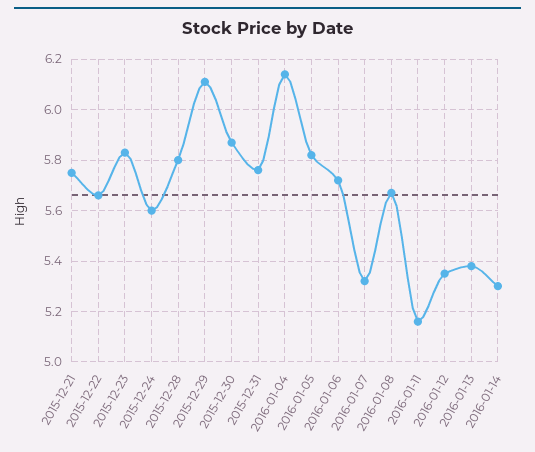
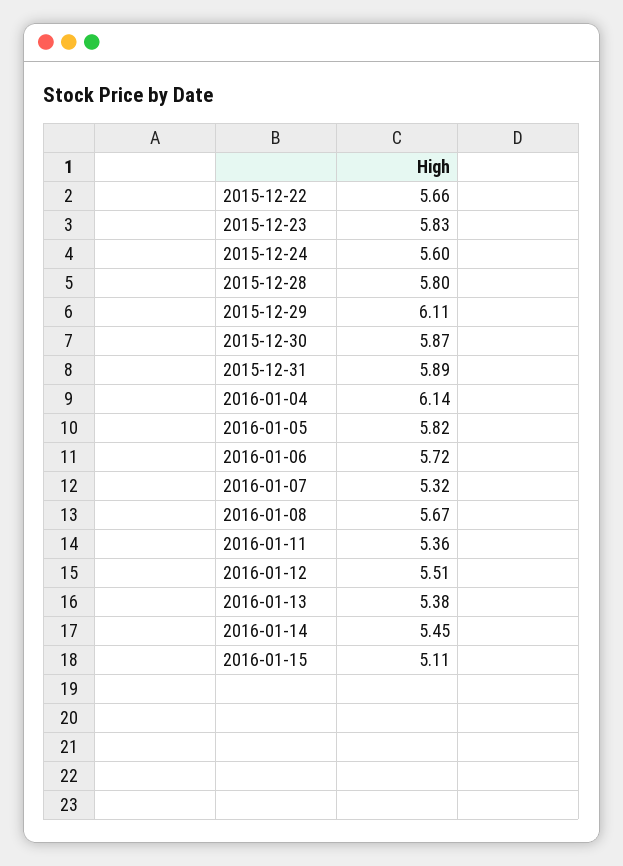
2015-12-21: 5.75 -> none
2015-12-31: 5.75 -> 5.89
2016-01-11: 5.15 -> 5.36
2016-01-12: 5.35 -> 5.51
2016-01-14: 5.3 -> 5.45
2016-01-15: none -> 5.11

